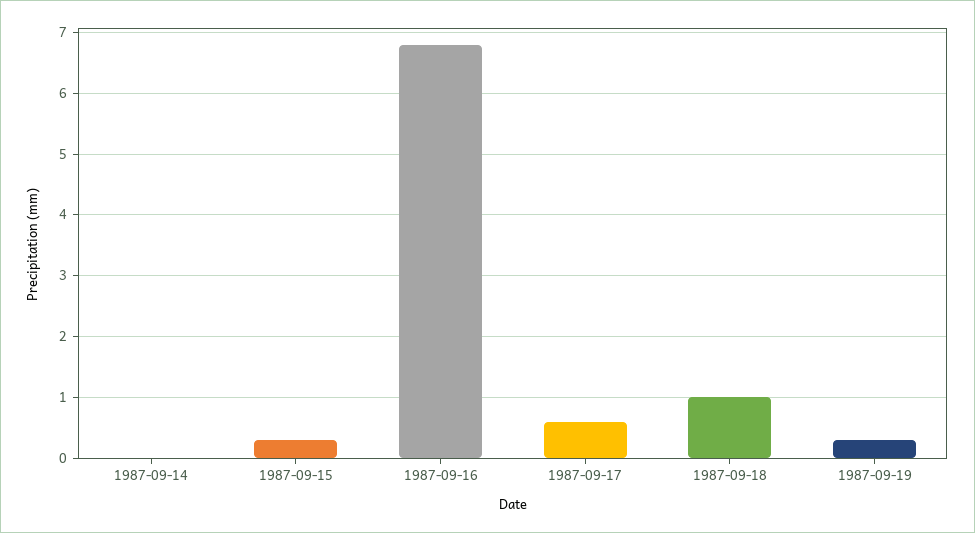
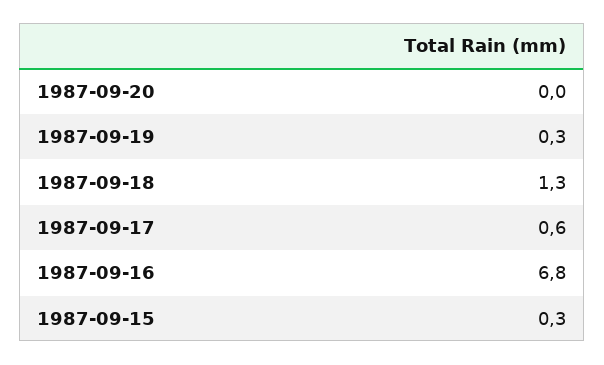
1987-09-14: 0 -> none
1987-09-18: 1 -> 1.3
1987-09-20: none -> 0

